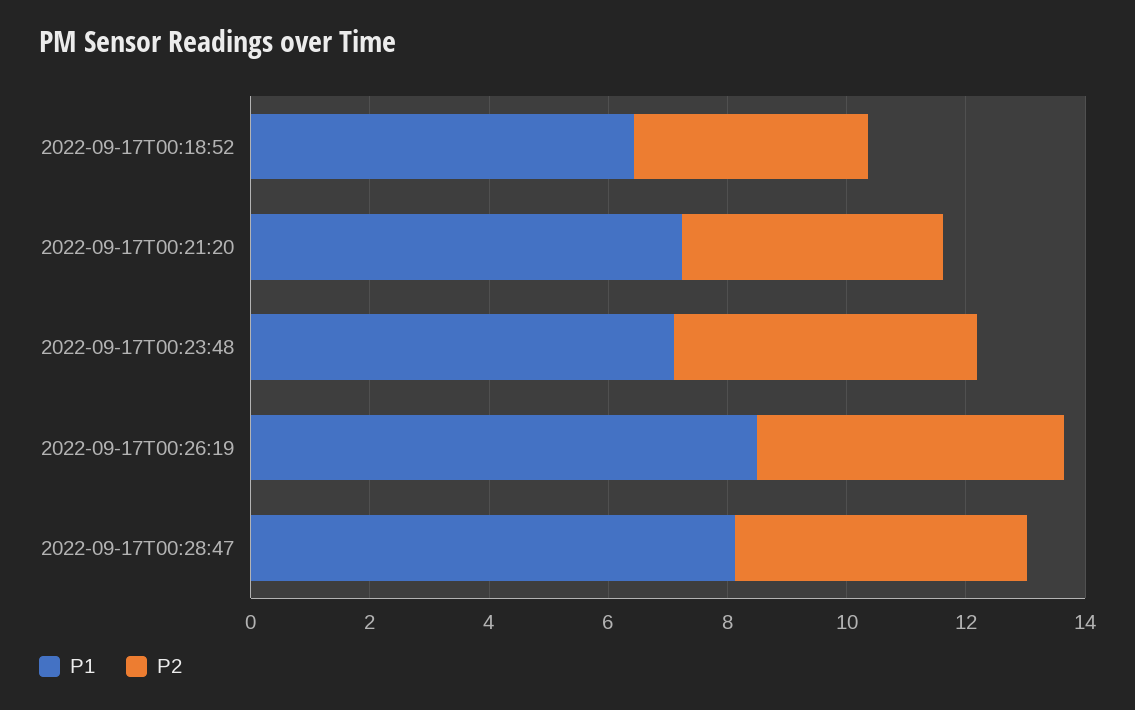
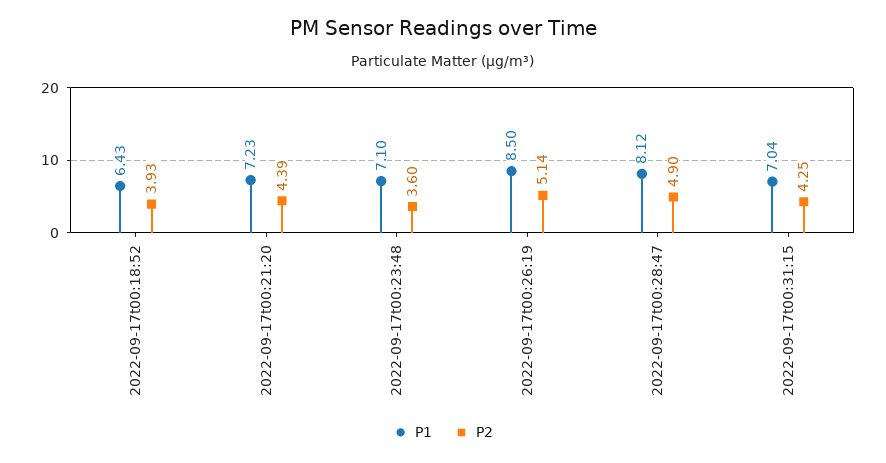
P2, 2022-09-17T00:23:48: 5 -> 3.6
P1, 2022-09-17t00:31:15: none -> 7.04
P2, 2022-09-17t00:31:15: none -> 4.25

